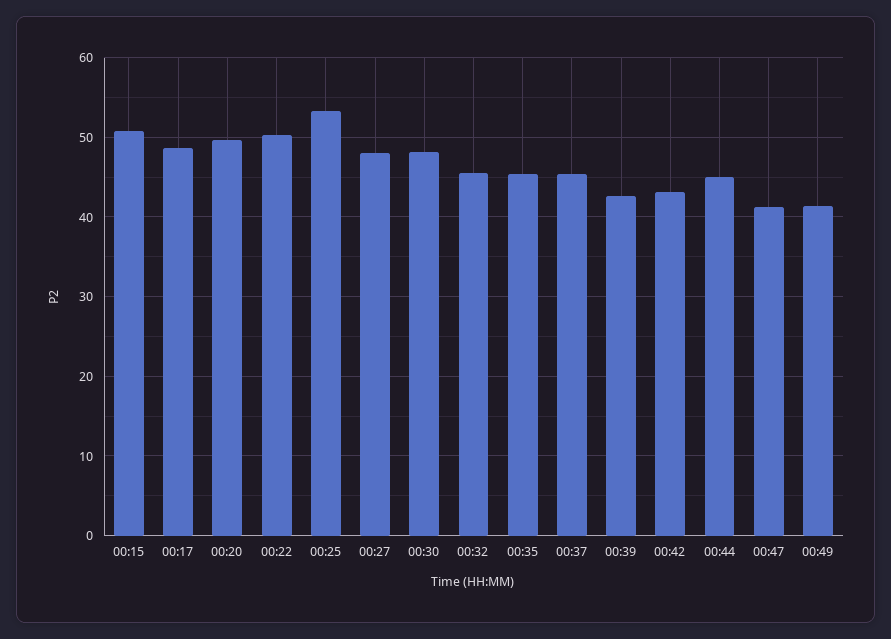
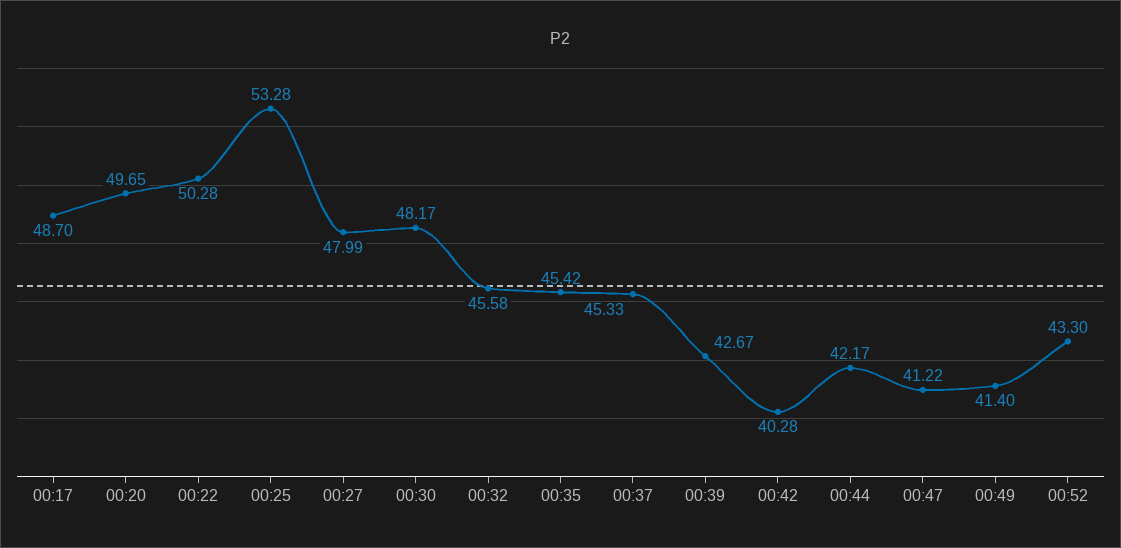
00:15: 51 -> none
00:42: 43 -> 40.28
00:44: 45 -> 42.17
00:52: none -> 43.3

